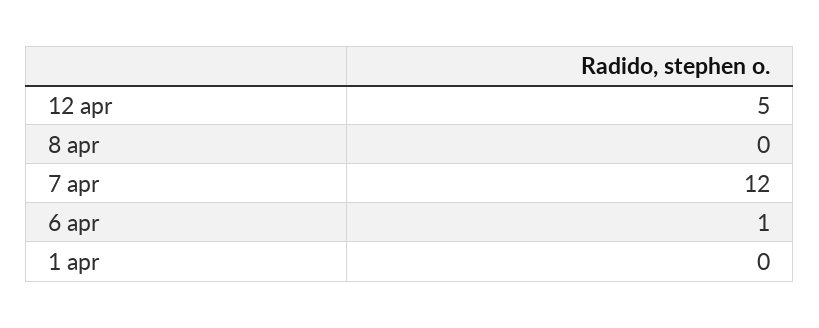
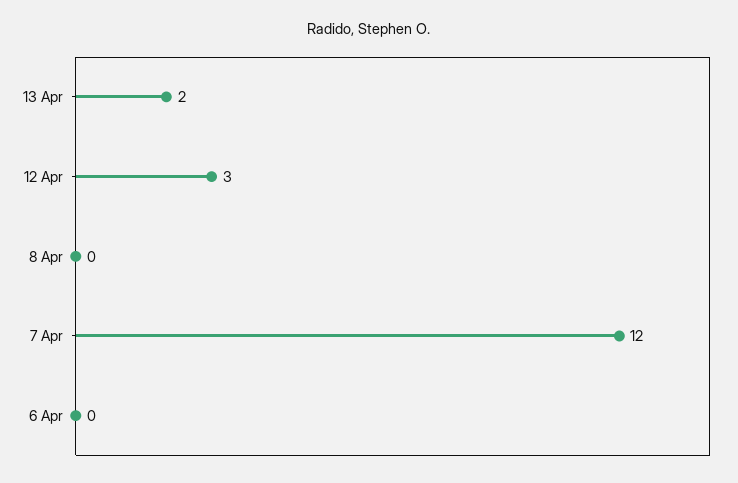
12 apr: 5 -> 3
6 apr: 1 -> 0
1 apr: 0 -> none
13 Apr: none -> 2

